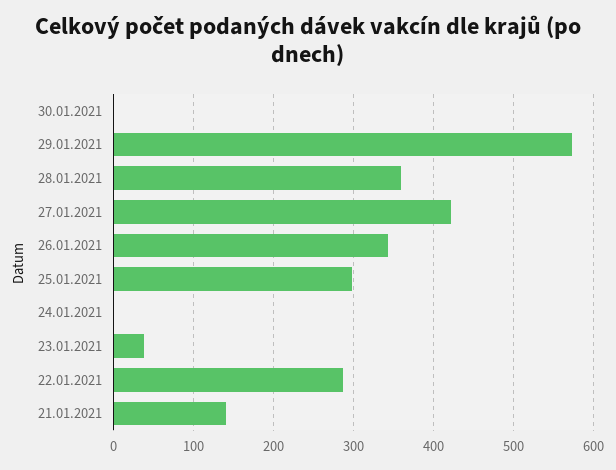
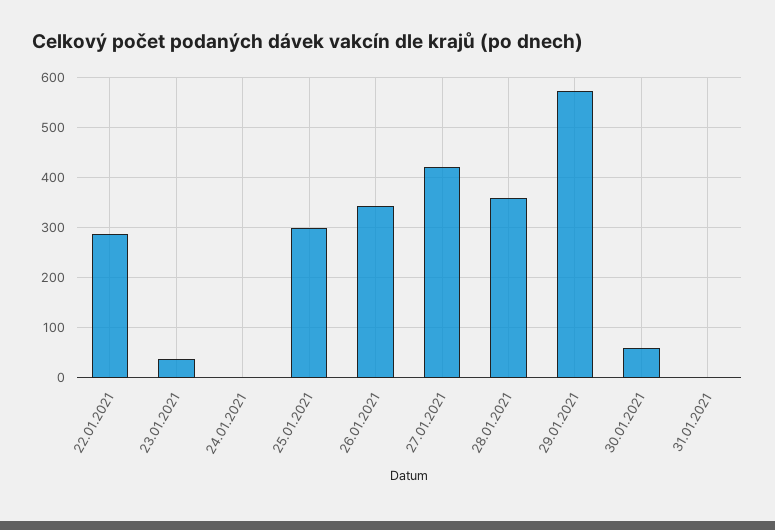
30.01.2021: 0 -> 60
21.01.2021: 140 -> none
31.01.2021: none -> 0

